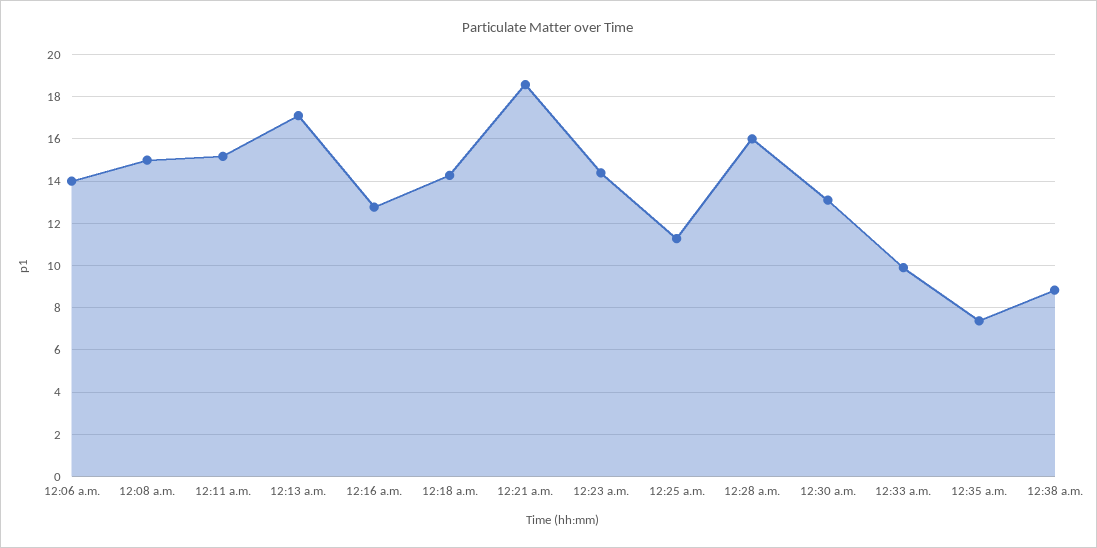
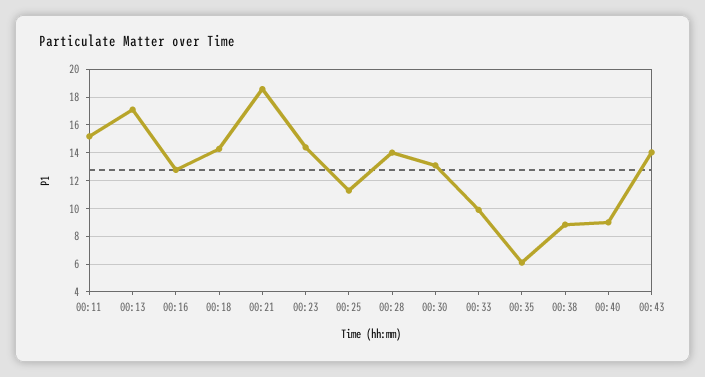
12:06 a.m.: 14 -> none
12:08 a.m.: 15 -> none
12:28 a.m.: 16 -> 14
12:35 a.m.: 7.5 -> 6
00:40: none -> 9
00:43: none -> 14

